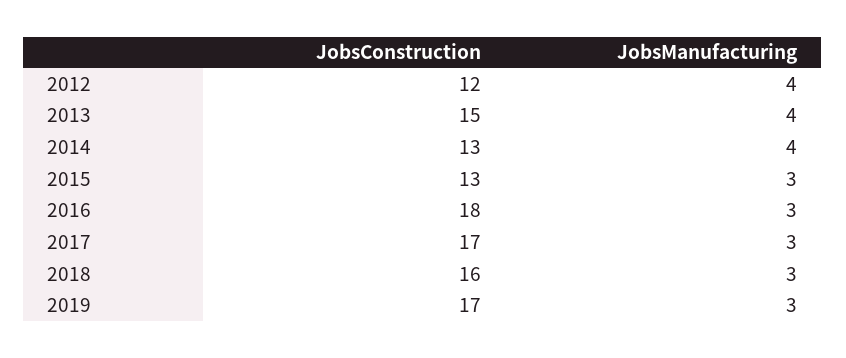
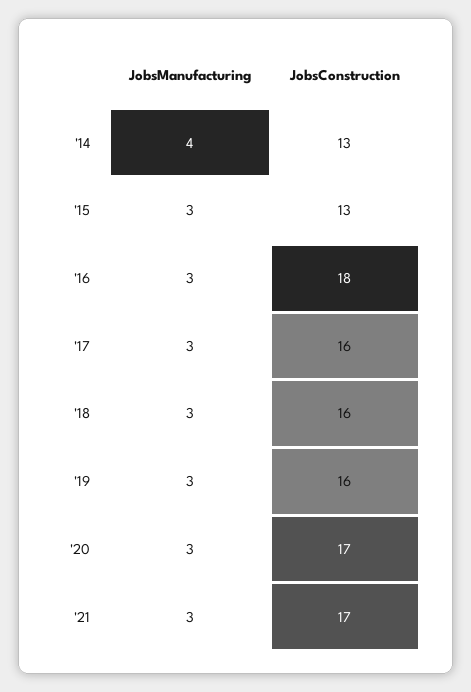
JobsConstruction, 2012: 12 -> none
JobsManufacturing, 2012: 4 -> none
JobsConstruction, 2013: 15 -> none
JobsManufacturing, 2013: 4 -> none
JobsConstruction, 2017: 17 -> 16
JobsConstruction, 2019: 17 -> 16
JobsManufacturing, '20: none -> 3
JobsConstruction, '20: none -> 17
JobsManufacturing, '21: none -> 3
JobsConstruction, '21: none -> 17

